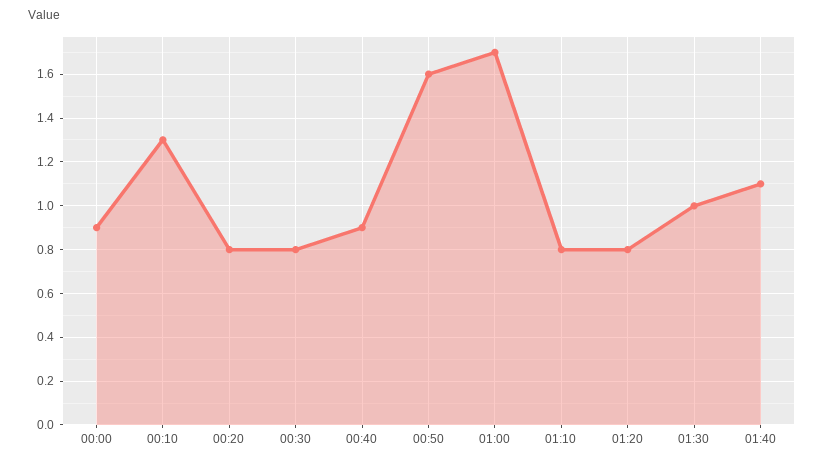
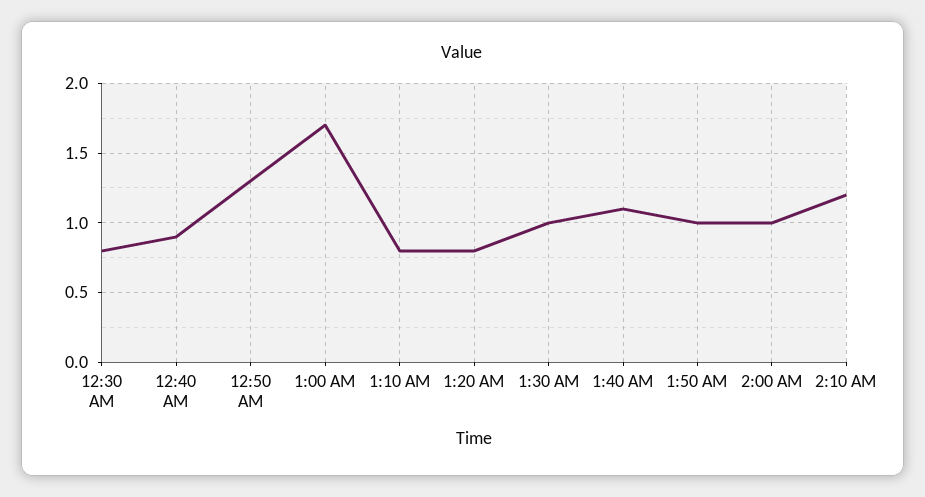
00:00: 0.9 -> none
00:10: 1.3 -> none
00:20: 0.8 -> none
00:50: 1.6 -> 1.3
1:50 AM: none -> 1
2:00 AM: none -> 1
2:10 AM: none -> 1.2

